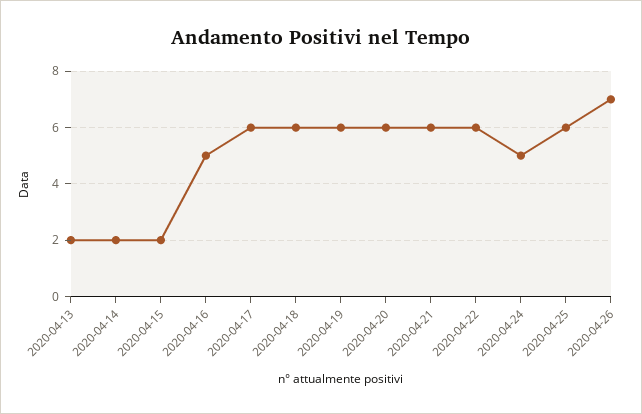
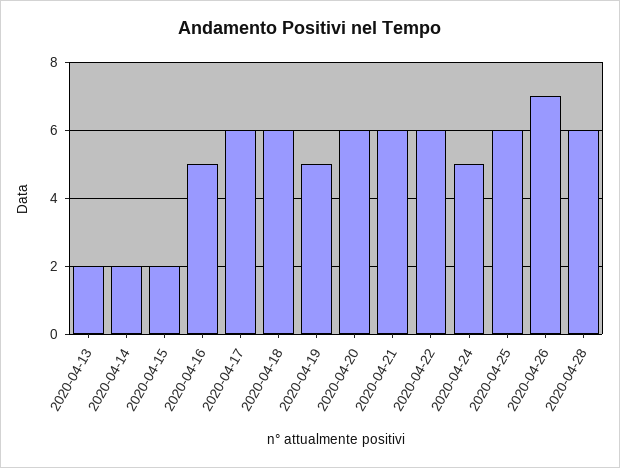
2020-04-19: 6 -> 5
2020-04-28: none -> 6

